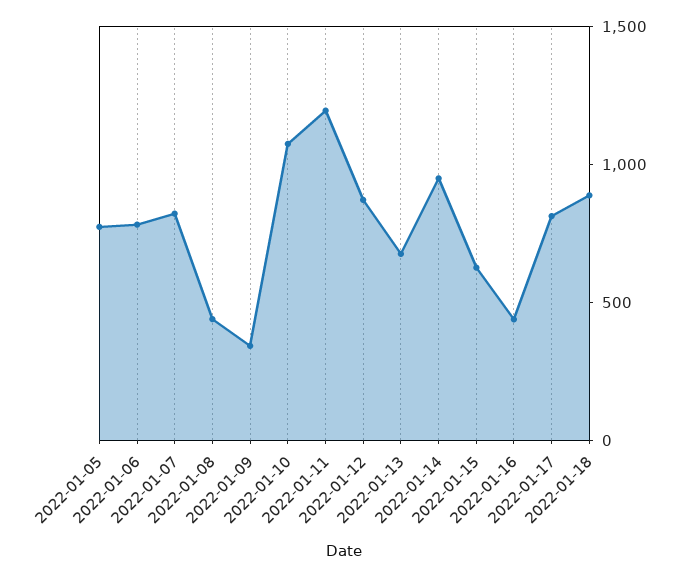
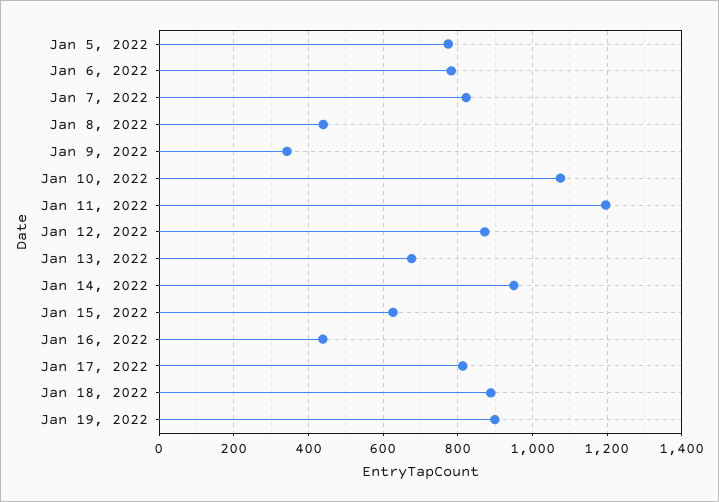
Jan 19, 2022: none -> 900

